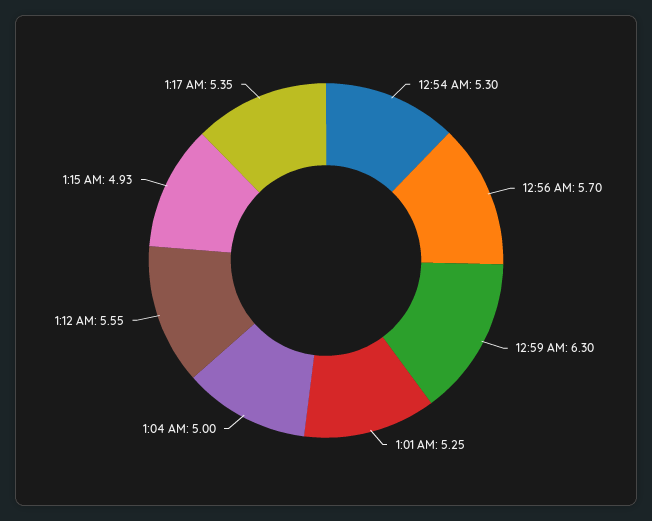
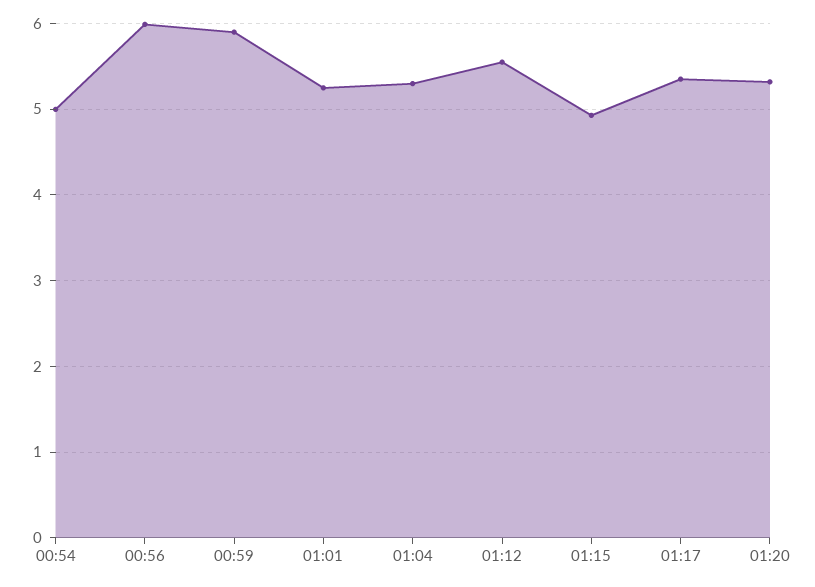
12:54 AM: 5.3 -> 5
12:56 AM: 5.7 -> 6
12:59 AM: 6.3 -> 5.9
1:04 AM: 5 -> 5.3
01:20: none -> 5.3

